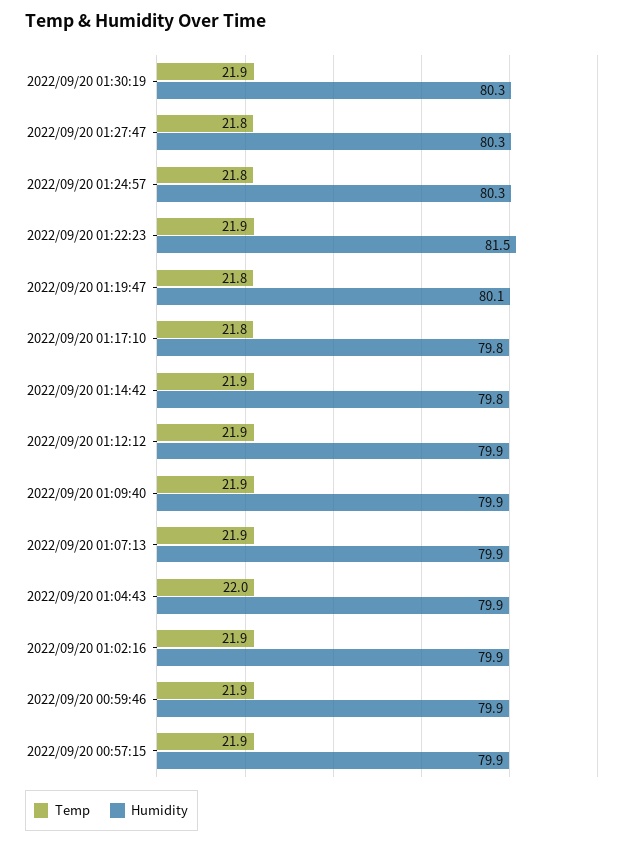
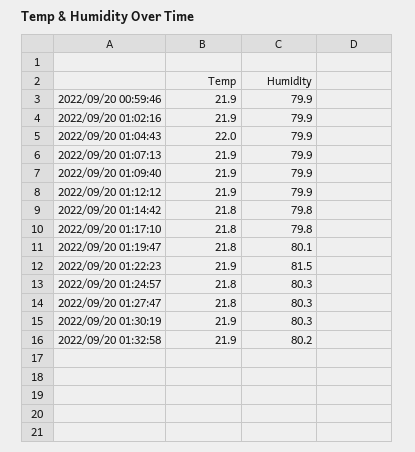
Temp, 2022/09/20 01:14:42: 21.9 -> 21.8
Temp, 2022/09/20 00:57:15: 21.9 -> none
Humidity, 2022/09/20 00:57:15: 79.9 -> none
Temp, 2022/09/20 01:32:58: none -> 21.9
Humidity, 2022/09/20 01:32:58: none -> 80.2

